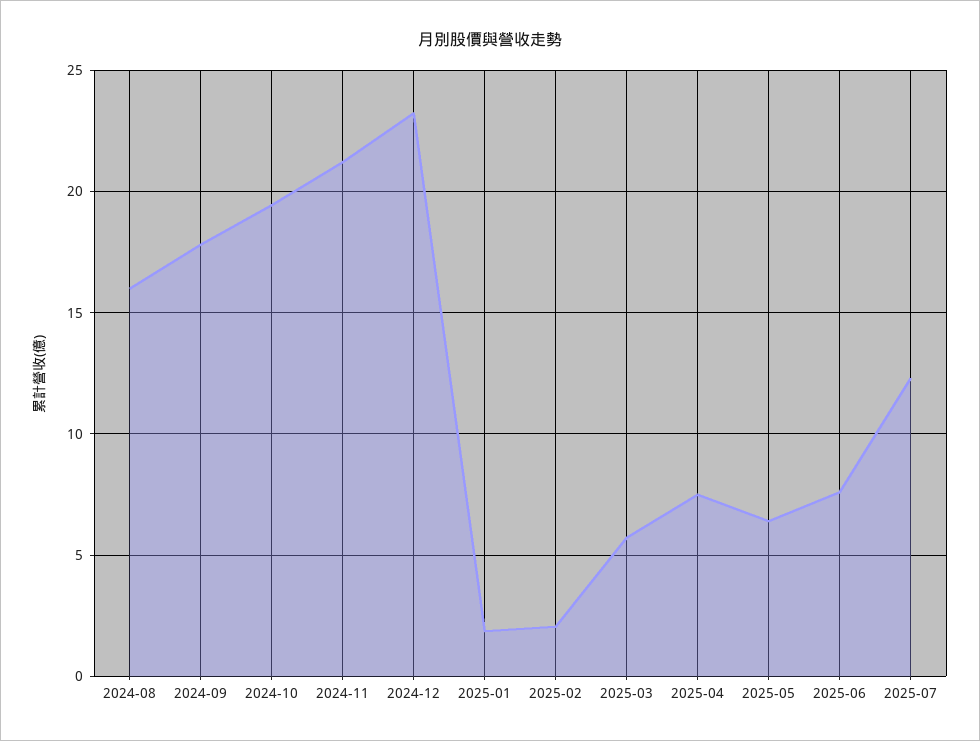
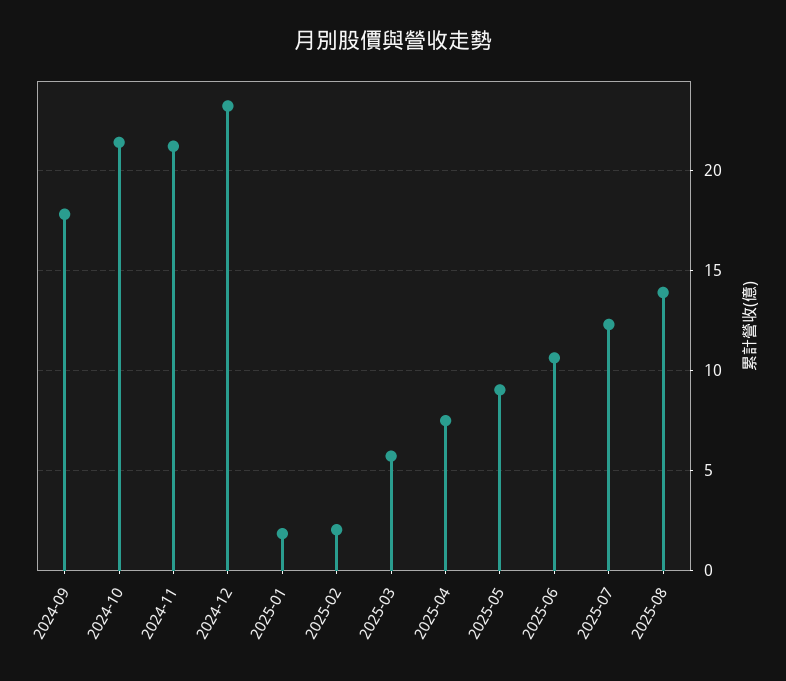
2024-08: 16 -> none
2024-10: 19.5 -> 21.5
2025-05: 6.5 -> 9
2025-06: 7.5 -> 10.5
2025-08: none -> 14

